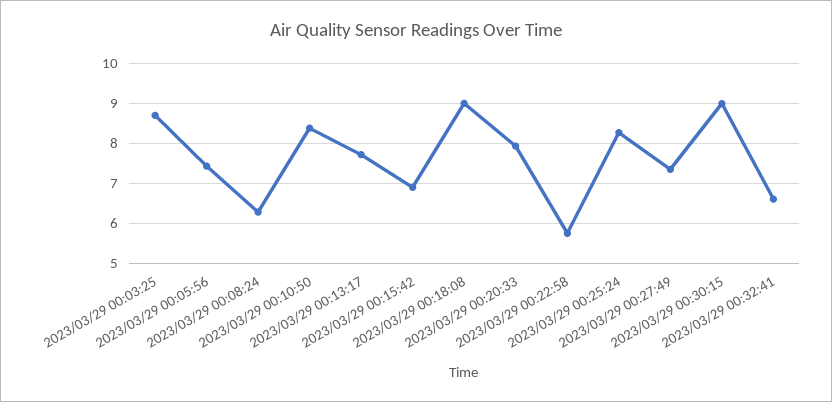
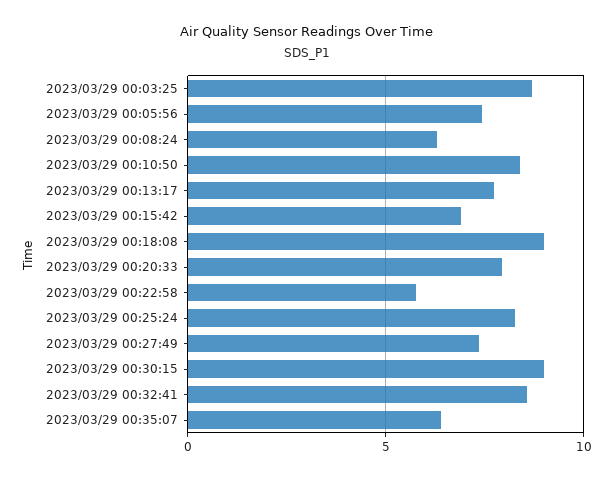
2023/03/29 00:32:41: 6.6 -> 8.5
2023/03/29 00:35:07: none -> 6.5

